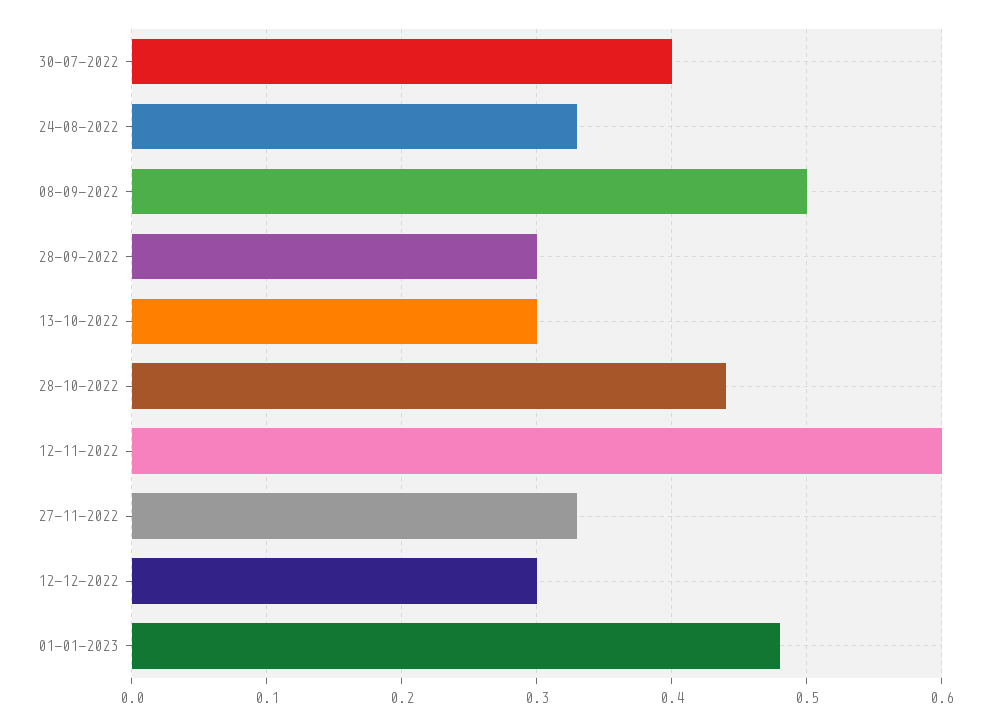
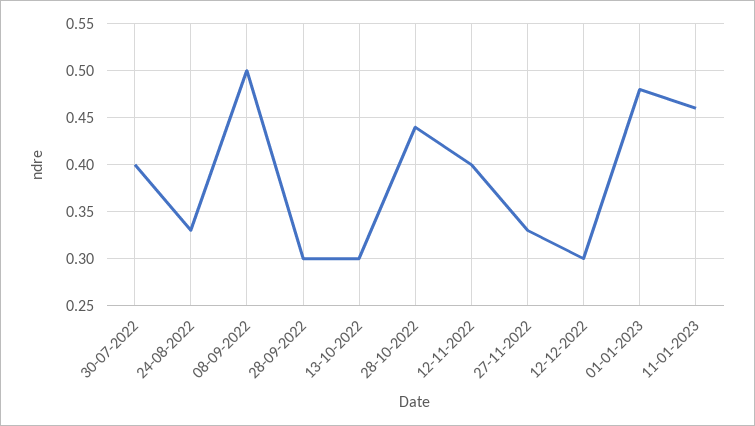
12-11-2022: 0.6 -> 0.4
11-01-2023: none -> 0.46

